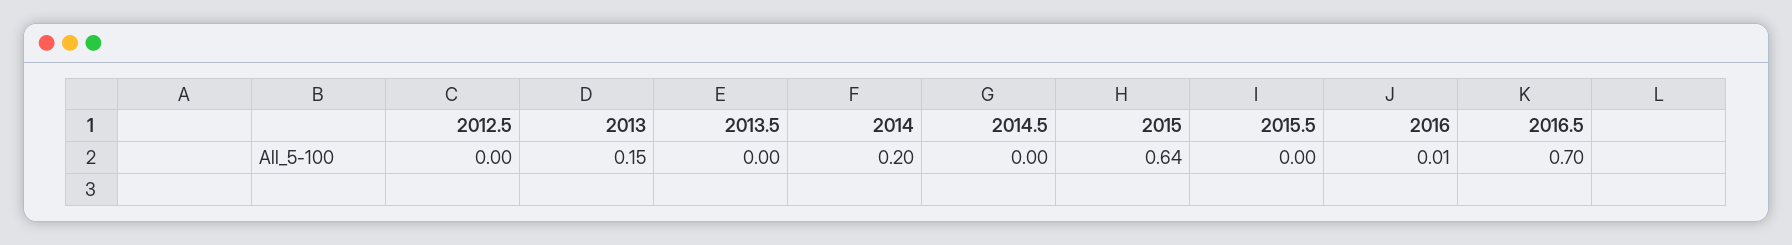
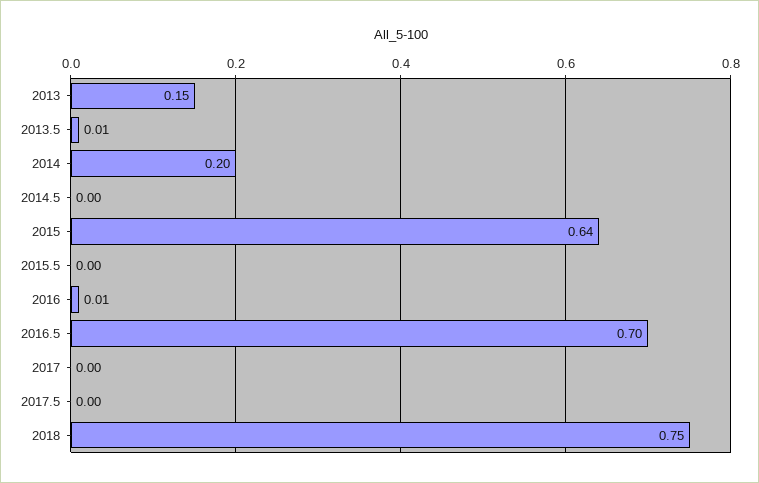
2012.5: 0 -> none
2013.5: 0 -> 0.01
2017: none -> 0
2017.5: none -> 0
2018: none -> 0.75

